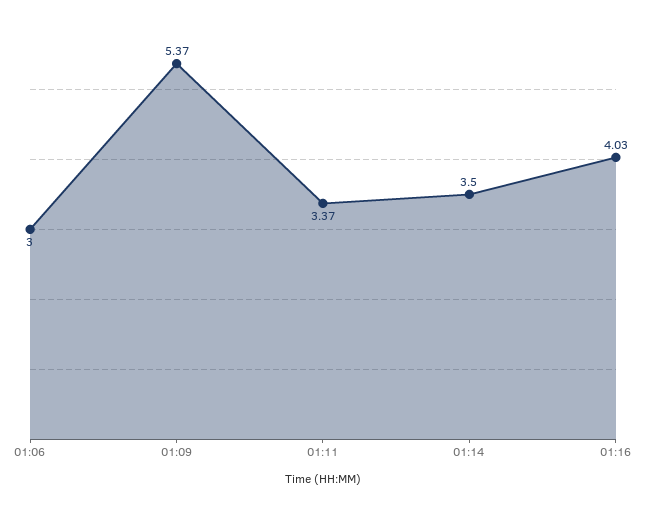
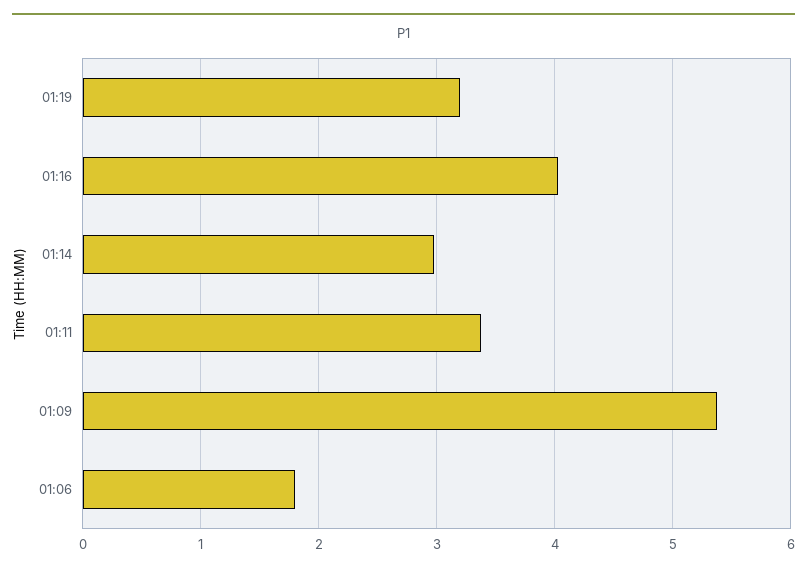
01:06: 3 -> 1.8
01:14: 3.5 -> 3
01:19: none -> 3.2

